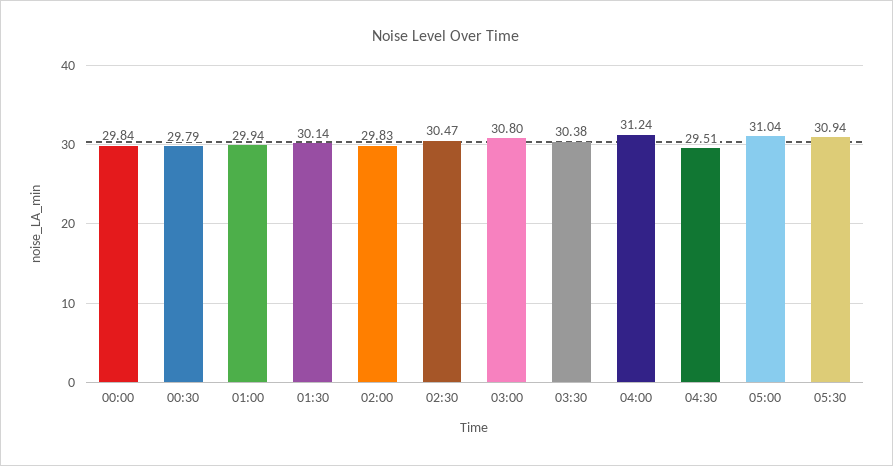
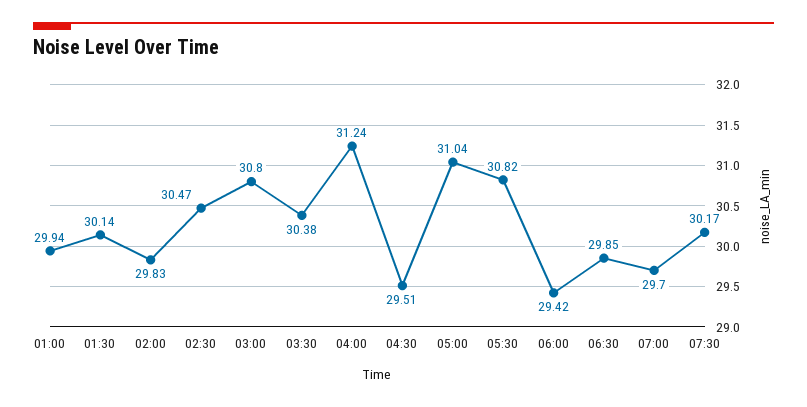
00:00: 29.84 -> none
00:30: 29.79 -> none
05:30: 30.94 -> 30.82
06:00: none -> 29.42
06:30: none -> 29.85
07:00: none -> 29.7
07:30: none -> 30.17

